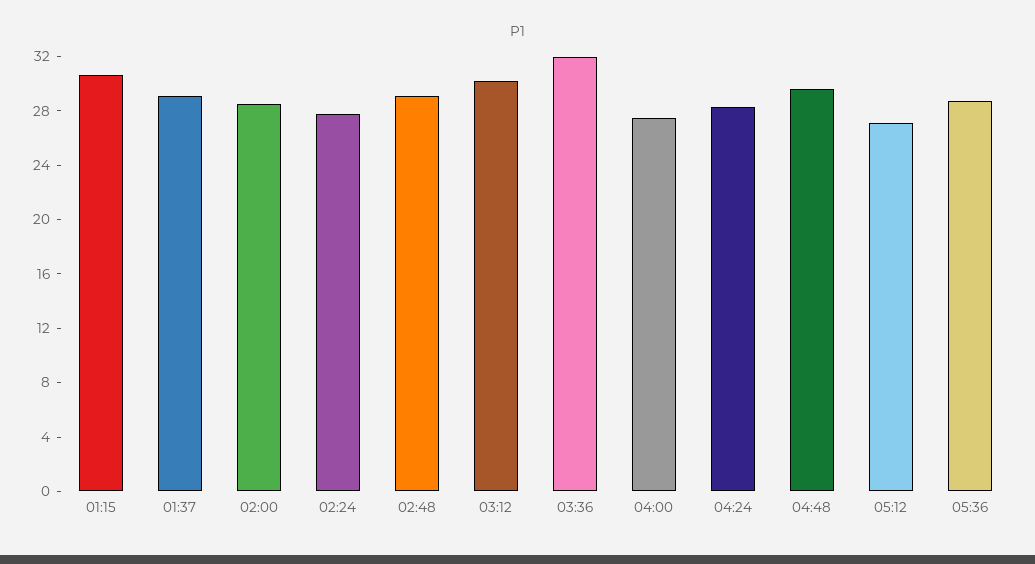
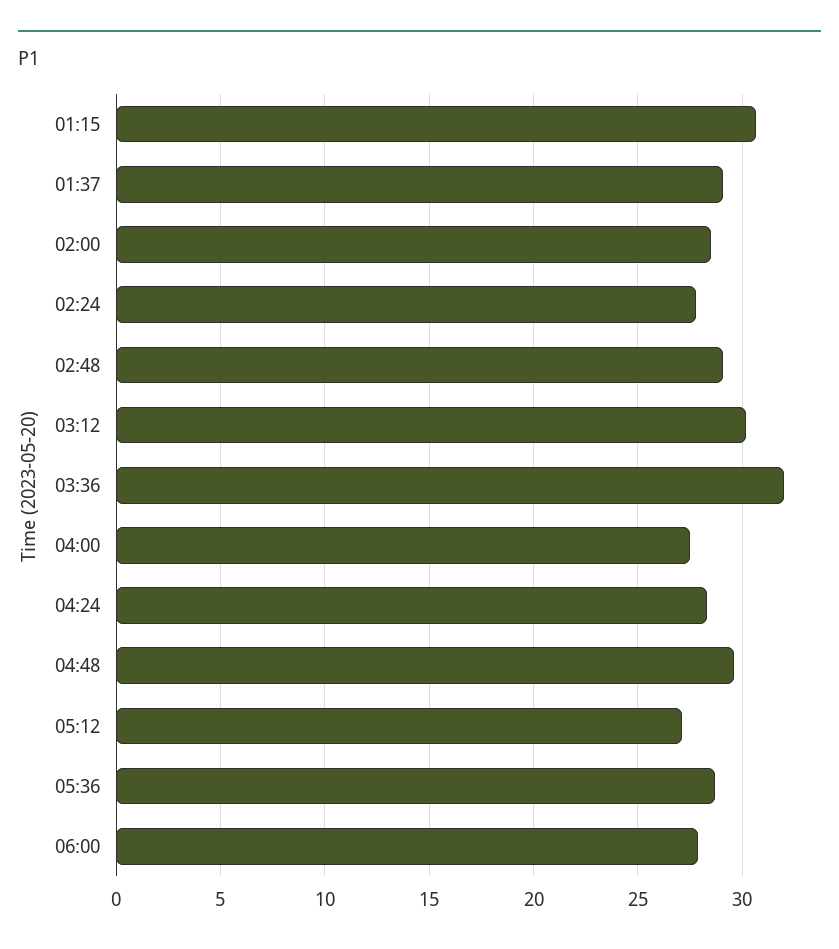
06:00: none -> 28

